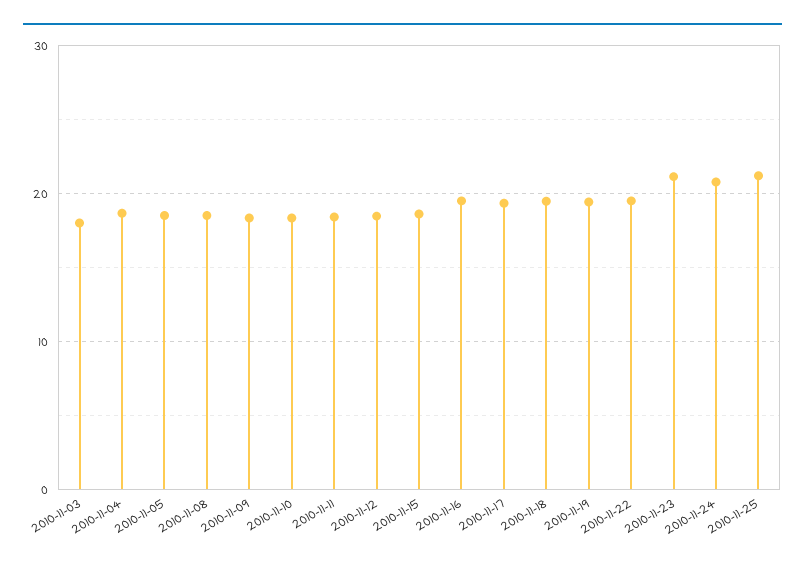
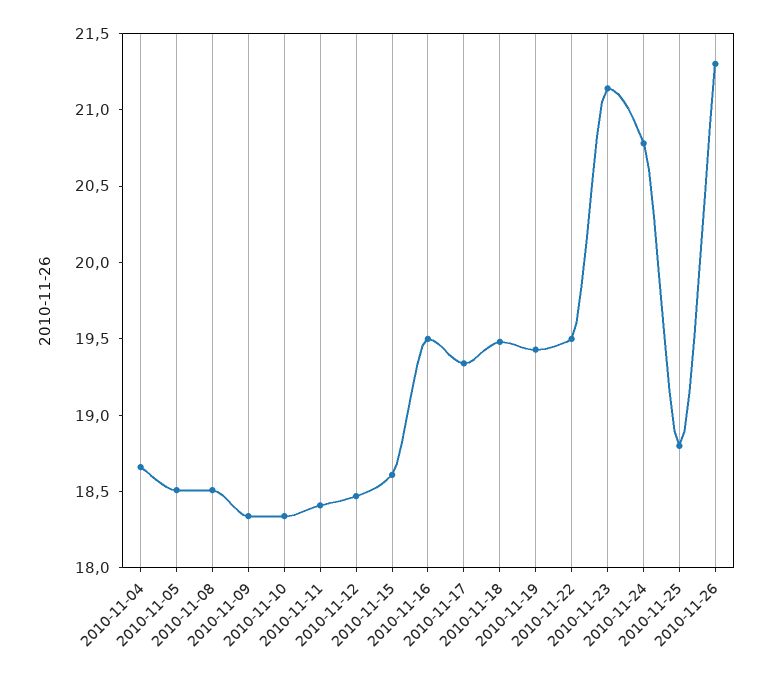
2010-11-03: 18 -> none
2010-11-25: 21 -> 18.8
2010-11-26: none -> 21.3

